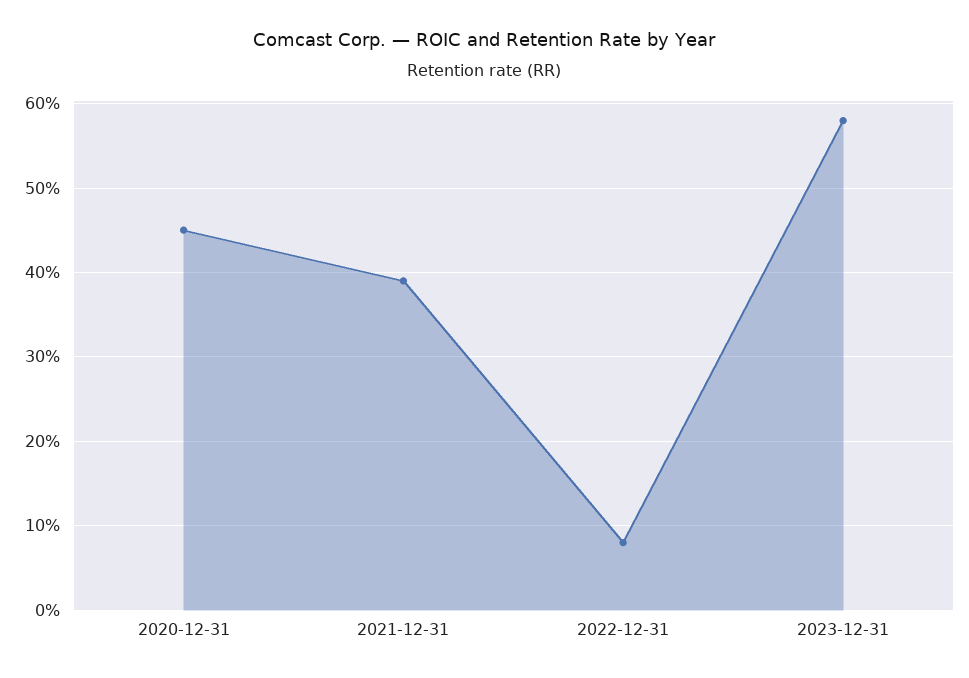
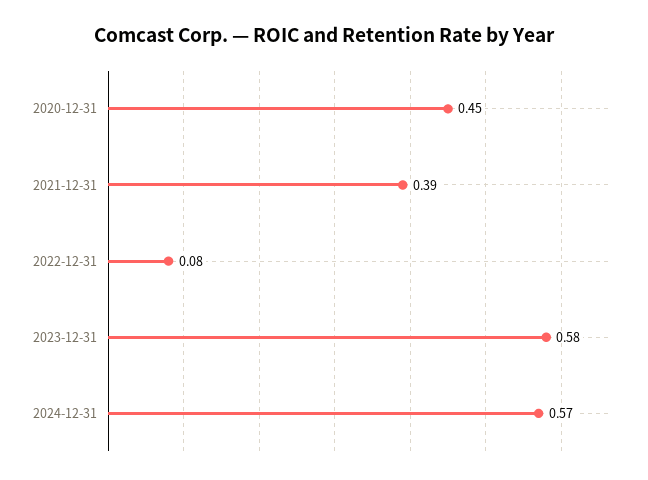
2024-12-31: none -> 0.57

